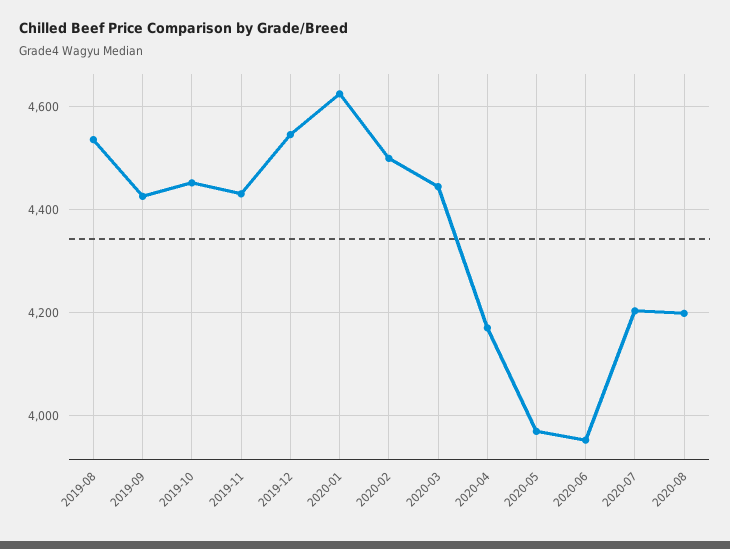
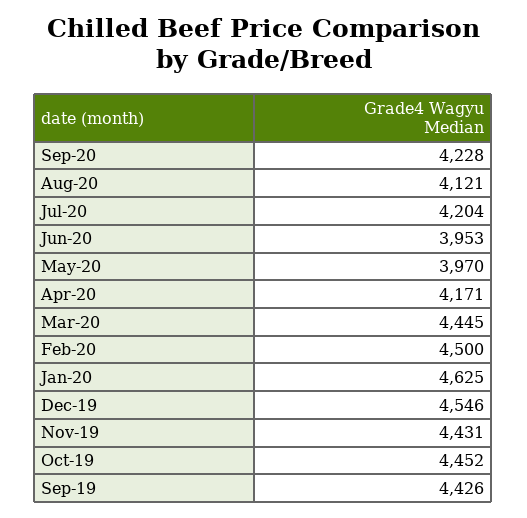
2019-08: 4540 -> none
2020-08: 4200 -> 4121
Sep-20: none -> 4228

